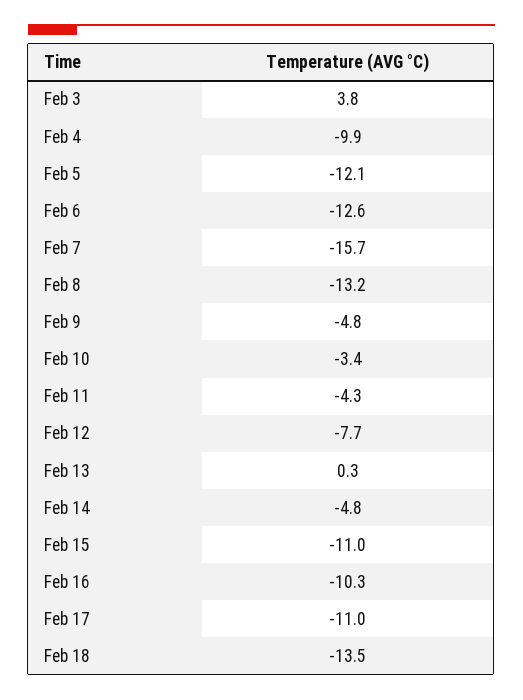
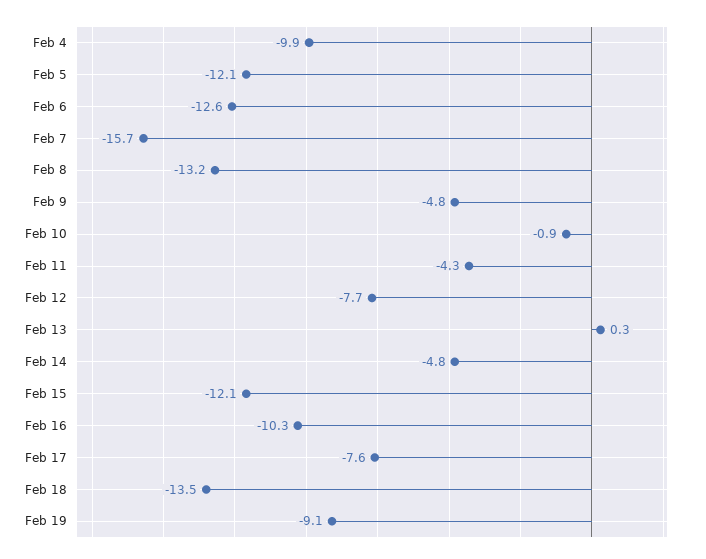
Feb 3: 3.8 -> none
Feb 10: -3.4 -> -0.9
Feb 15: -11 -> -12.1
Feb 17: -11 -> -7.6
Feb 19: none -> -9.1

